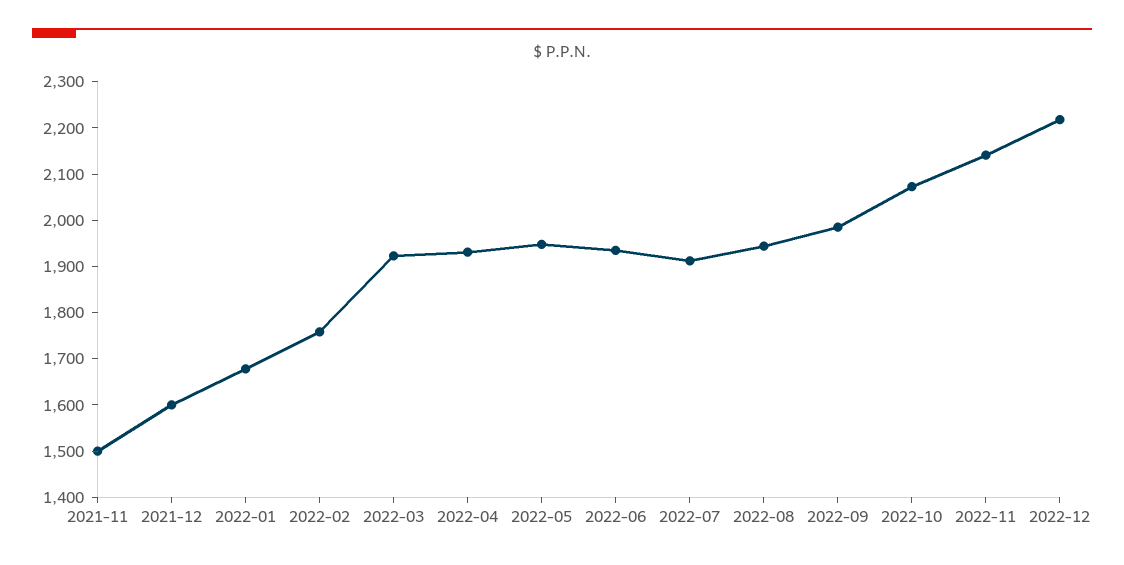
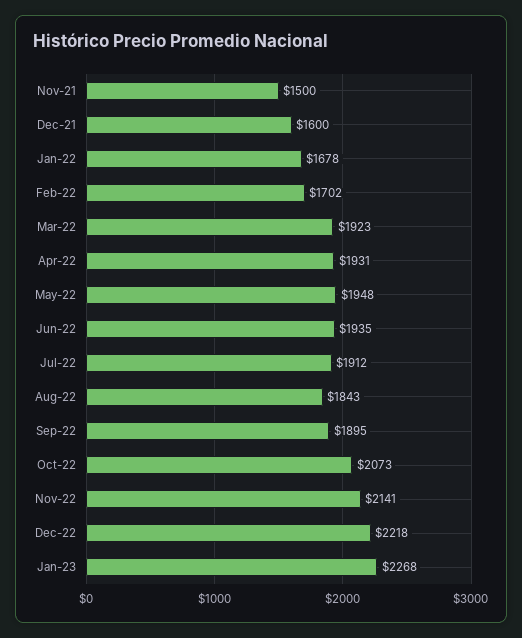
2022-02: 1760 -> 1702
2022-08: 1940 -> 1843
2022-09: 1980 -> 1895
Jan-23: none -> 2268

